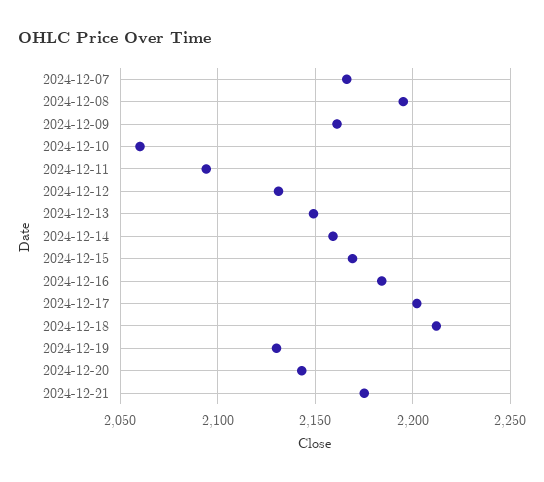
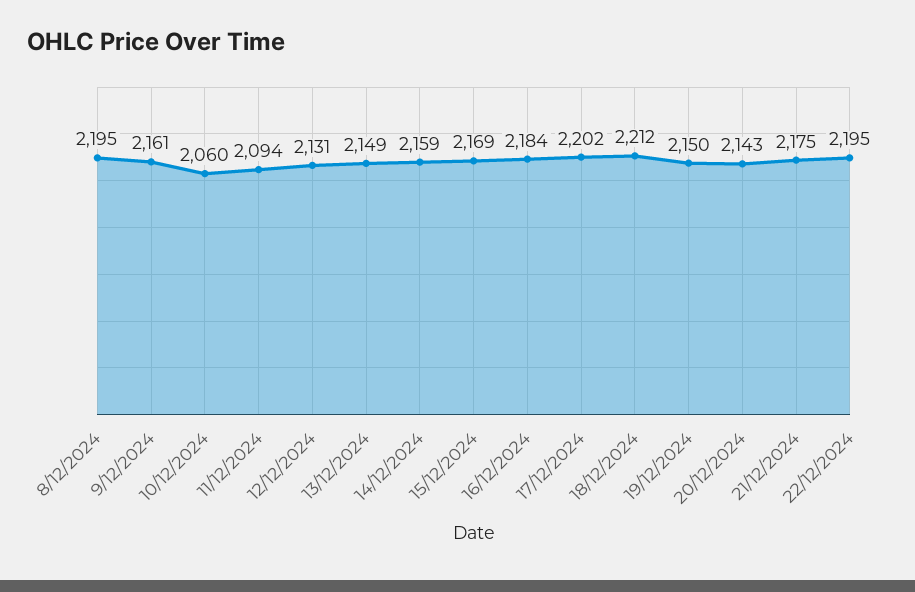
2024-12-07: 2165 -> none
2024-12-19: 2130 -> 2150
22/12/2024: none -> 2195

